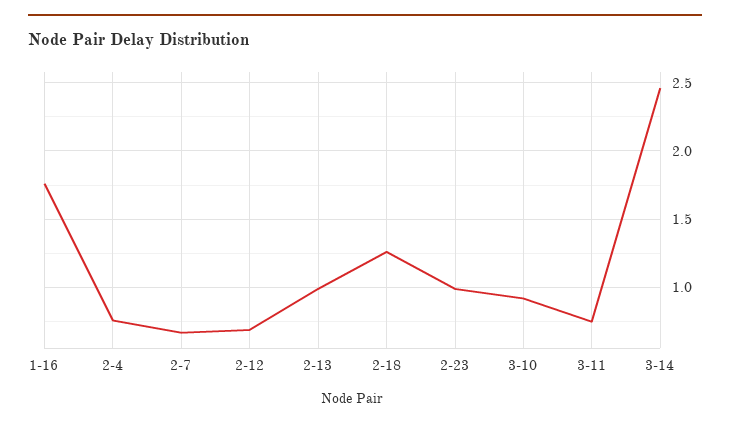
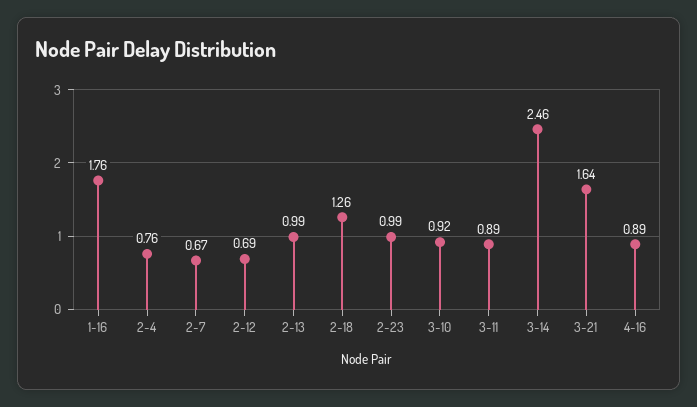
3-11: 0.75 -> 0.89
3-21: none -> 1.64
4-16: none -> 0.89

